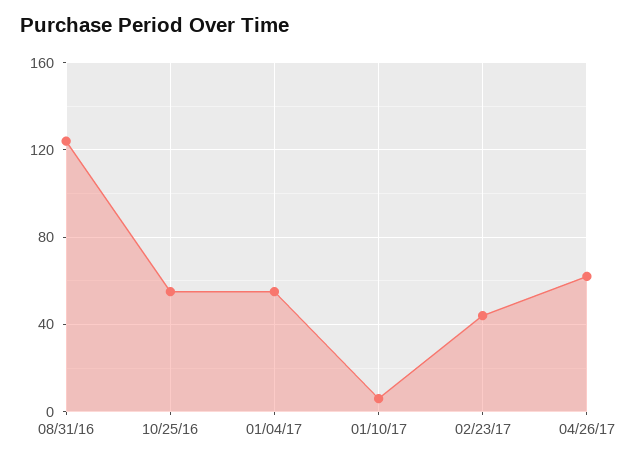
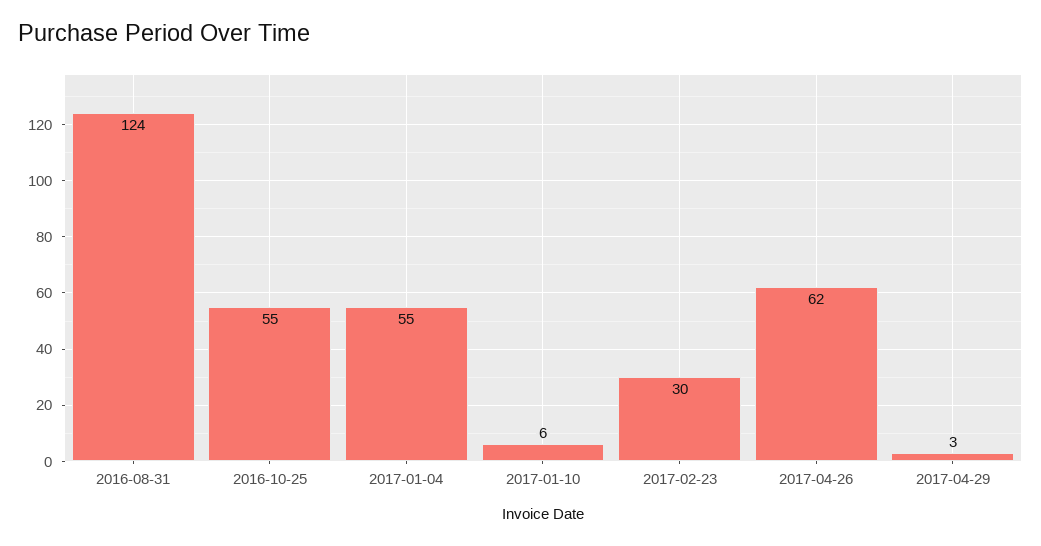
02/23/17: 45 -> 30
2017-04-29: none -> 3

